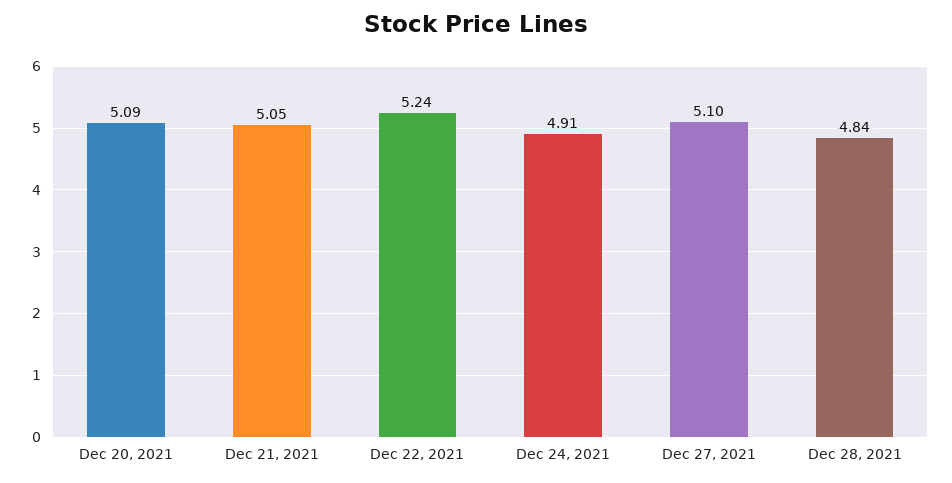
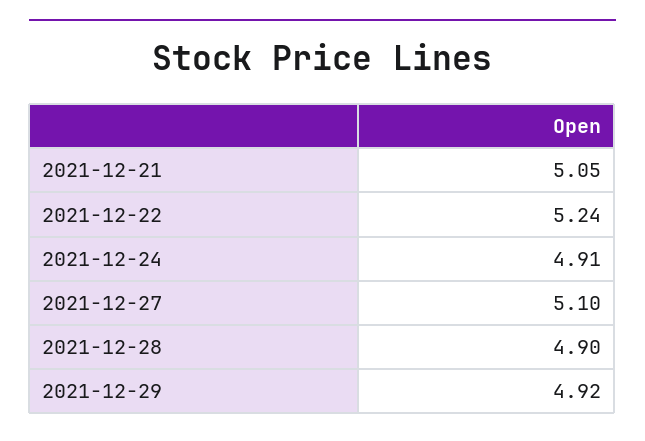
Dec 20, 2021: 5.09 -> none
Dec 28, 2021: 4.84 -> 4.9
2021-12-29: none -> 4.92

